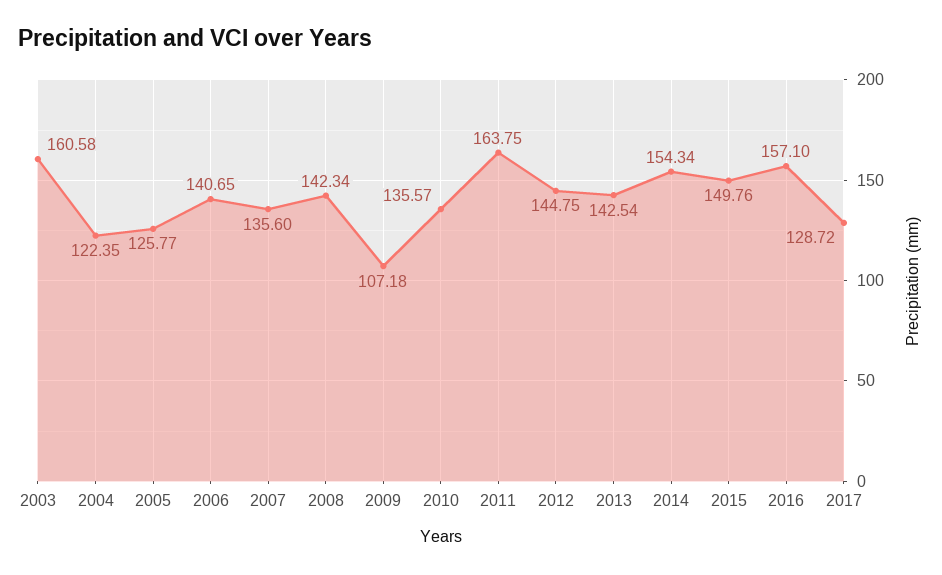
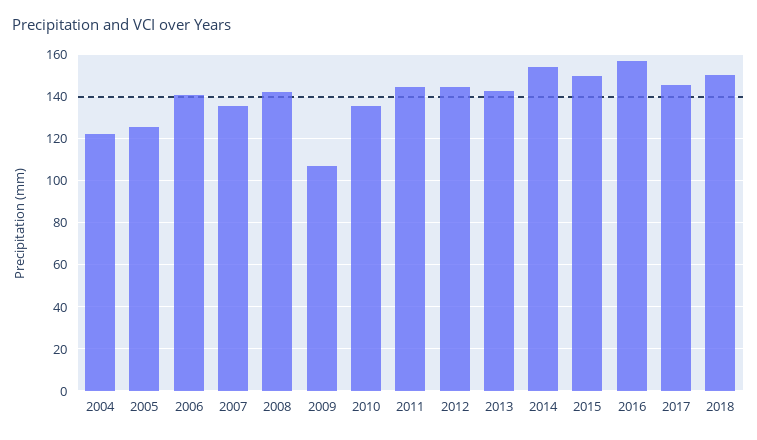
2003: 160.58 -> none
2011: 163.75 -> 145
2017: 128.72 -> 145
2018: none -> 150

